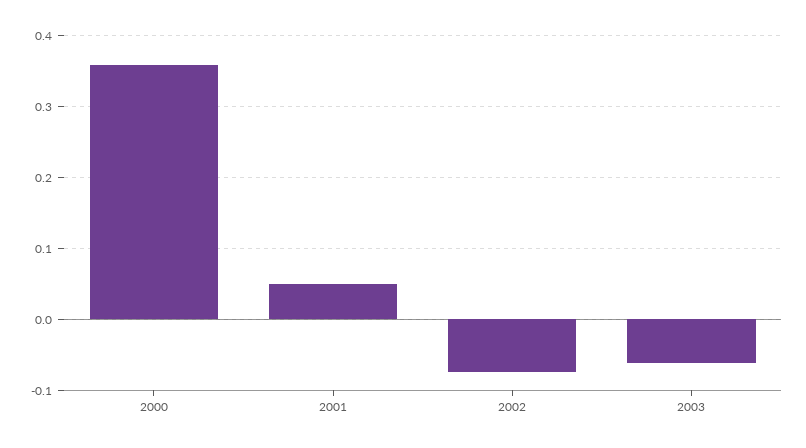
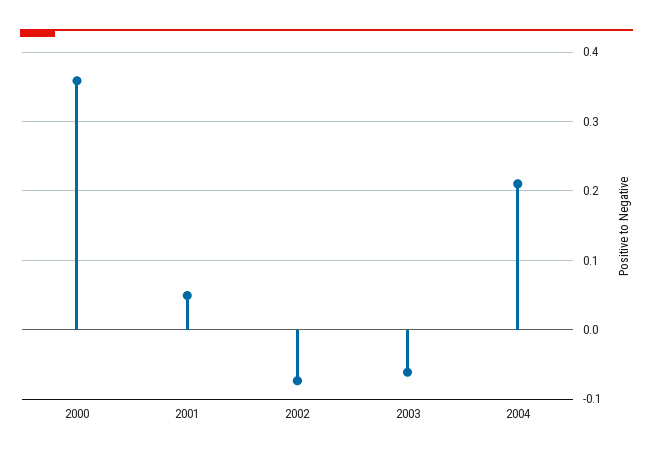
2004: none -> 0.21

